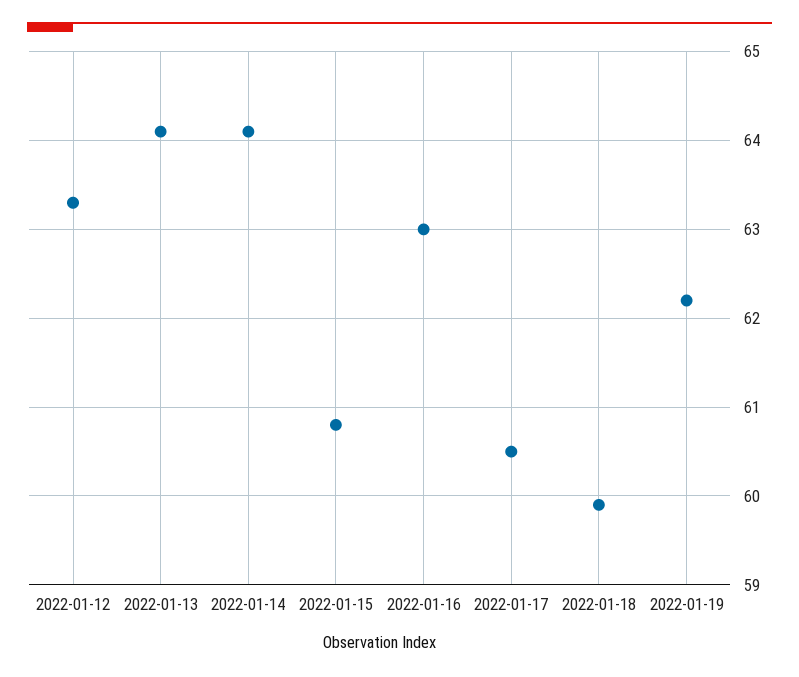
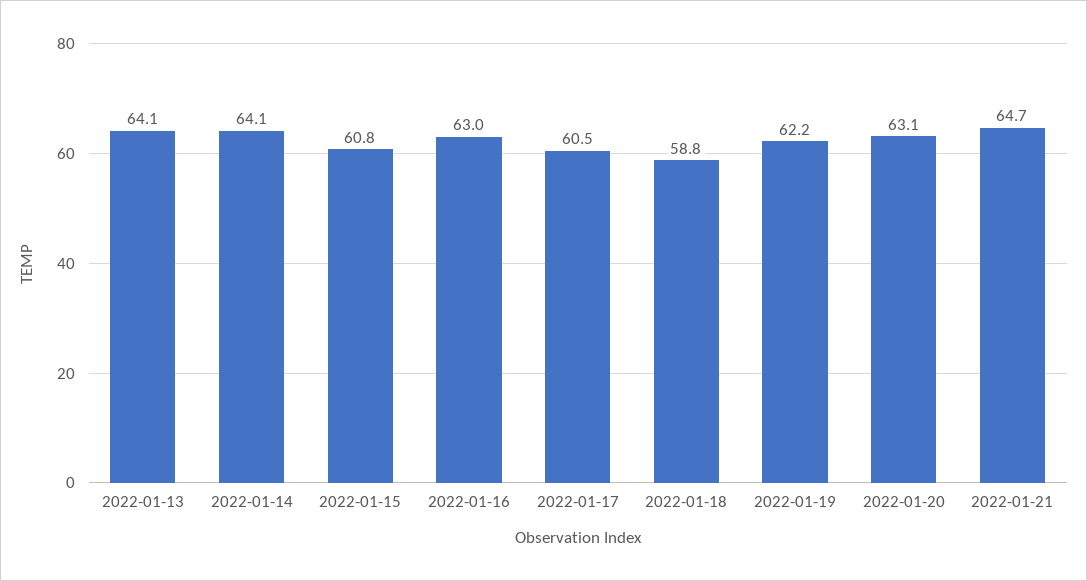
2022-01-12: 63.3 -> none
2022-01-18: 59.9 -> 58.8
2022-01-20: none -> 63.1
2022-01-21: none -> 64.7

